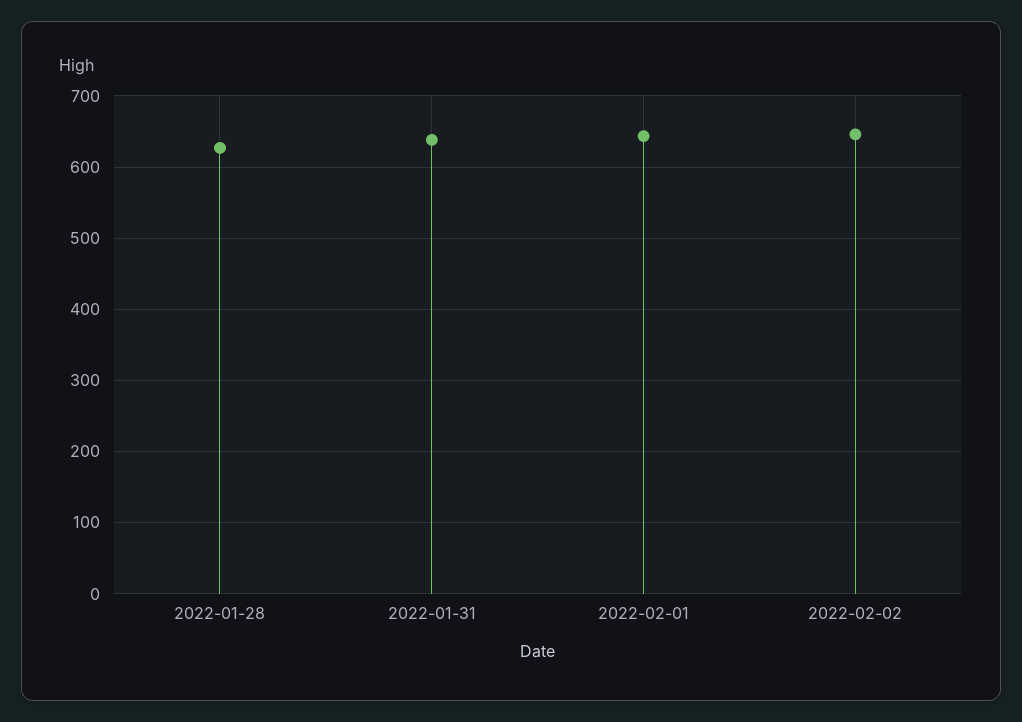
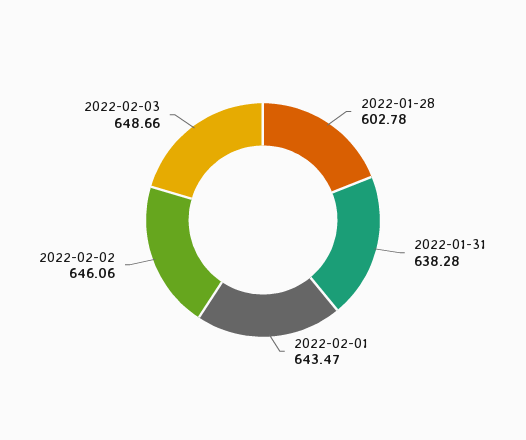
2022-01-28: 630 -> 602.78
2022-02-03: none -> 648.66

